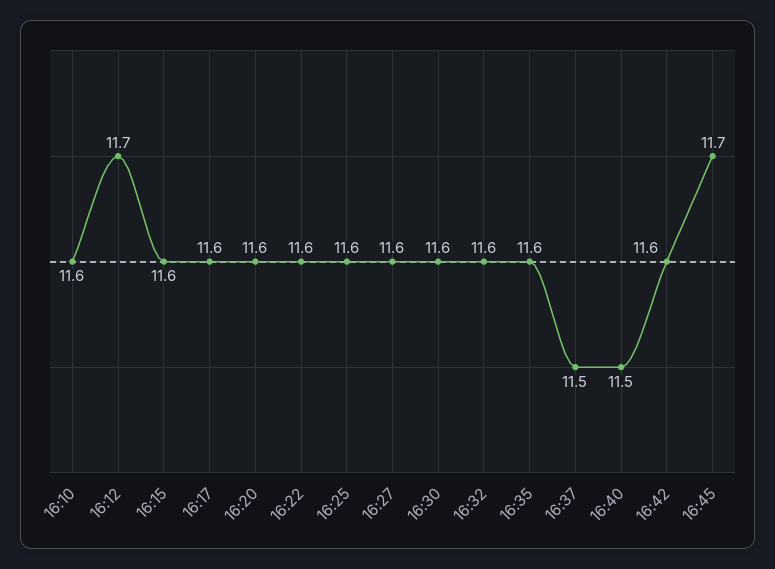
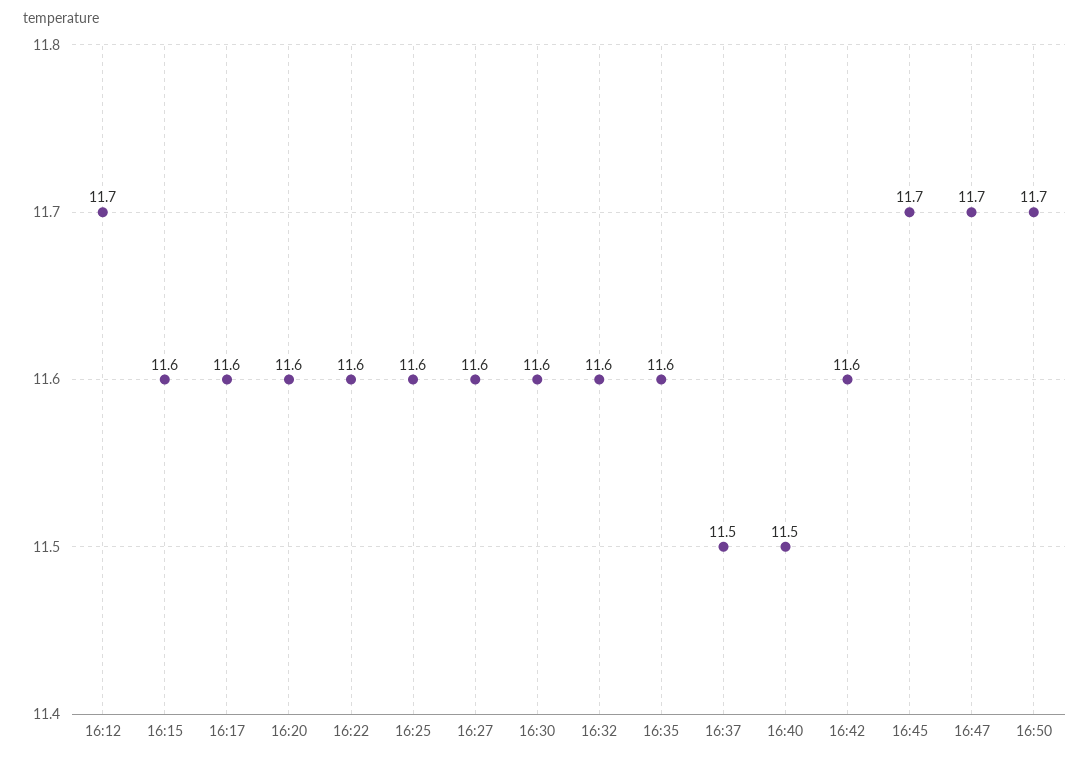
16:10: 11.6 -> none
16:47: none -> 11.7
16:50: none -> 11.7

